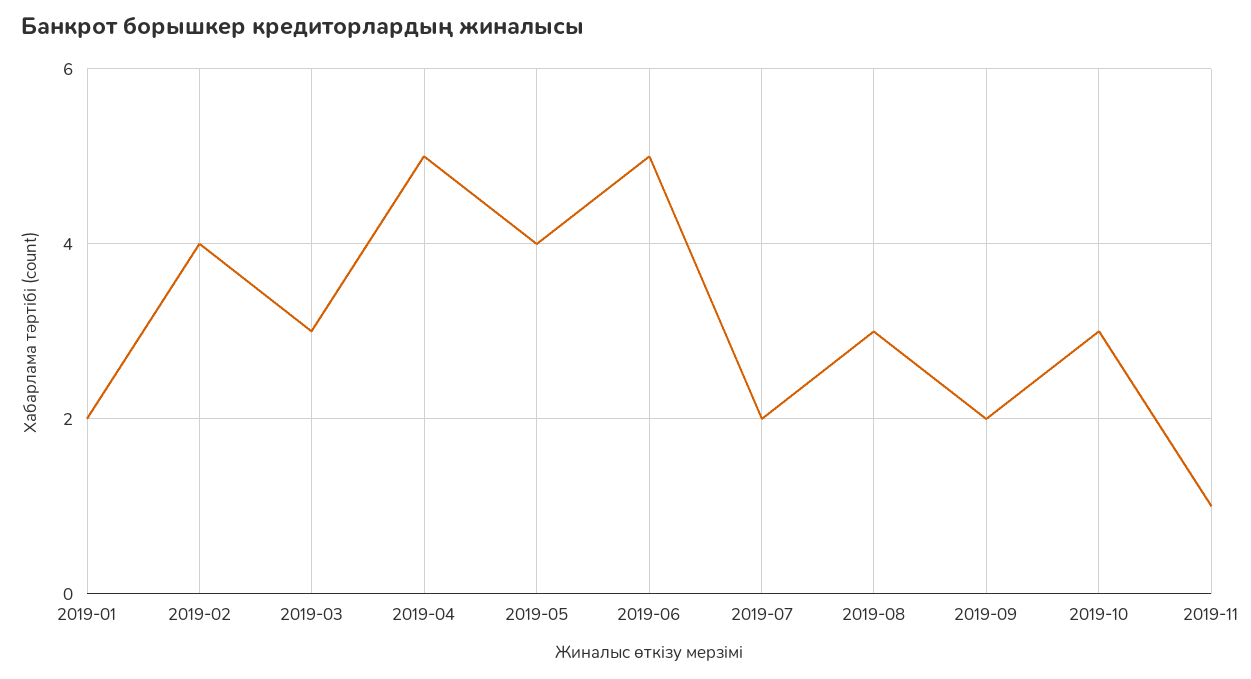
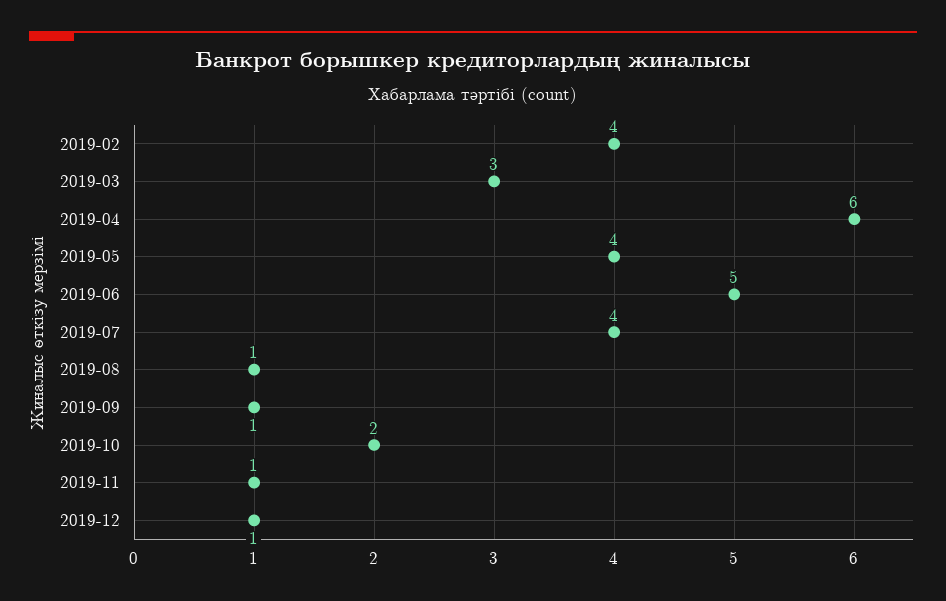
2019-01: 2 -> none
2019-04: 5 -> 6
2019-07: 2 -> 4
2019-08: 3 -> 1
2019-09: 2 -> 1
2019-10: 3 -> 2
2019-12: none -> 1

